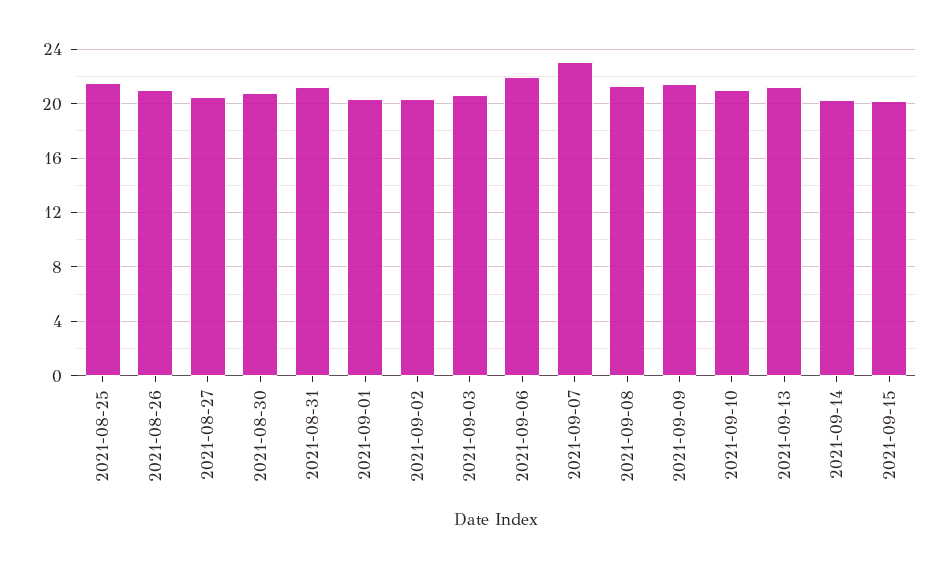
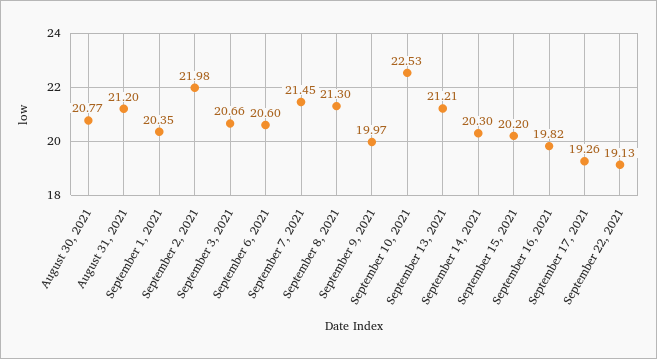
2021-08-25: 21.5 -> none
2021-08-26: 21 -> none
2021-08-27: 20.5 -> none
2021-09-02: 20.5 -> 21.98
2021-09-06: 22 -> 20.6
2021-09-07: 23 -> 21.45
2021-09-09: 21.5 -> 19.97
2021-09-10: 21 -> 22.53
September 16, 2021: none -> 19.82
September 17, 2021: none -> 19.26
September 22, 2021: none -> 19.13

